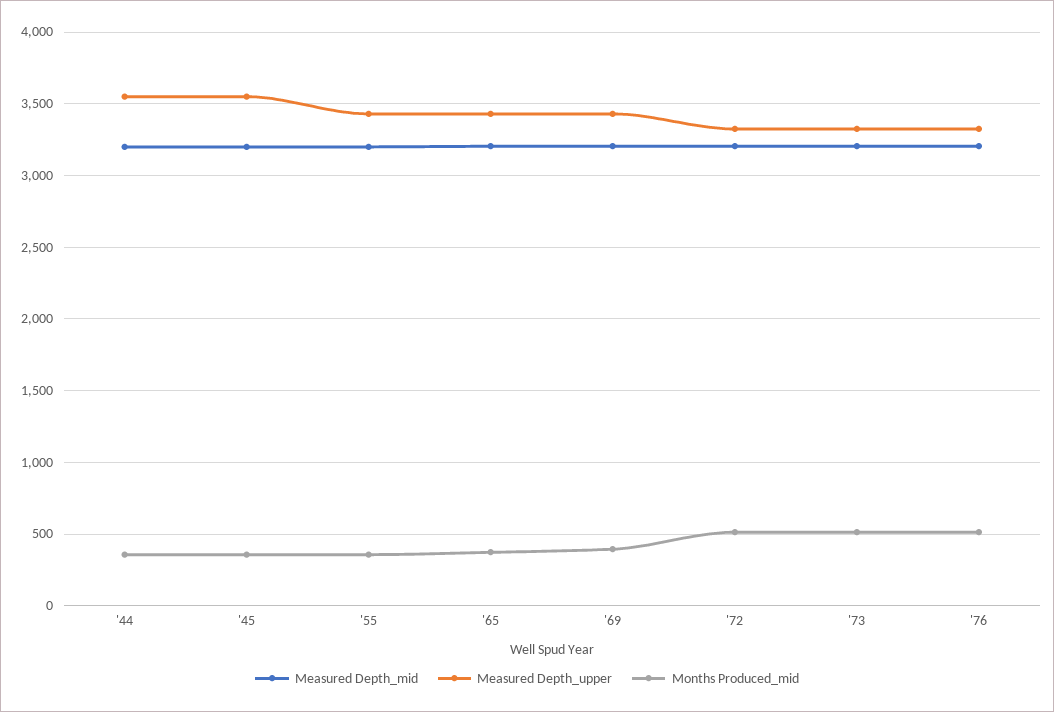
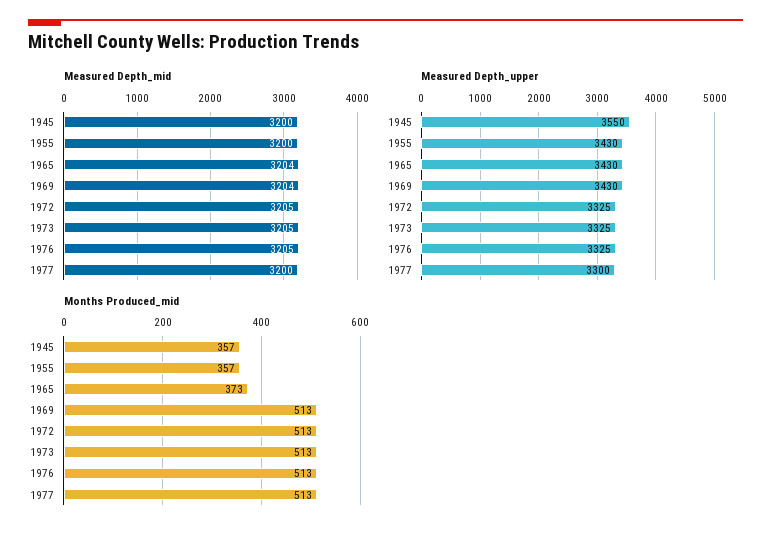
Measured Depth_mid, '44: 3200 -> none
Measured Depth_upper, '44: 3550 -> none
Months Produced_mid, '44: 350 -> none
Months Produced_mid, '69: 400 -> 513
Measured Depth_mid, 1977: none -> 3200
Measured Depth_upper, 1977: none -> 3300
Months Produced_mid, 1977: none -> 513

